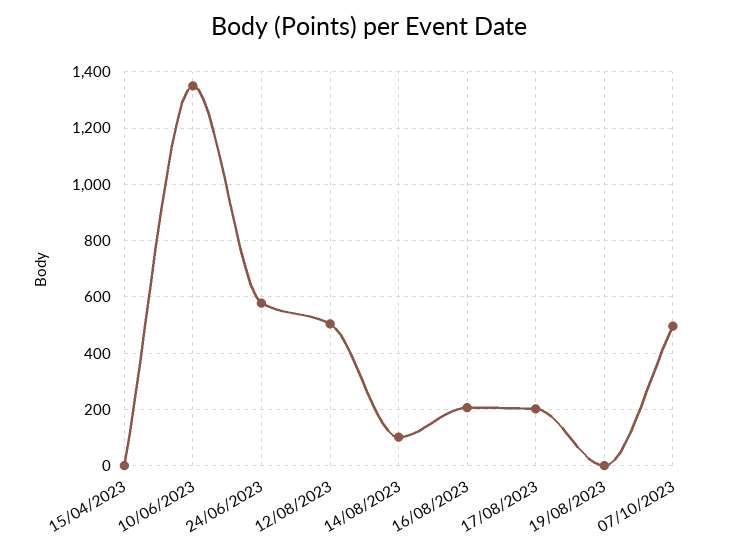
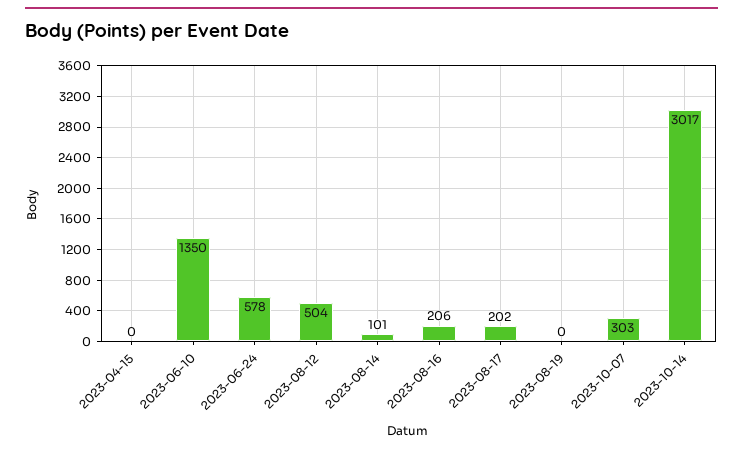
07/10/2023: 500 -> 303
2023-10-14: none -> 3017

